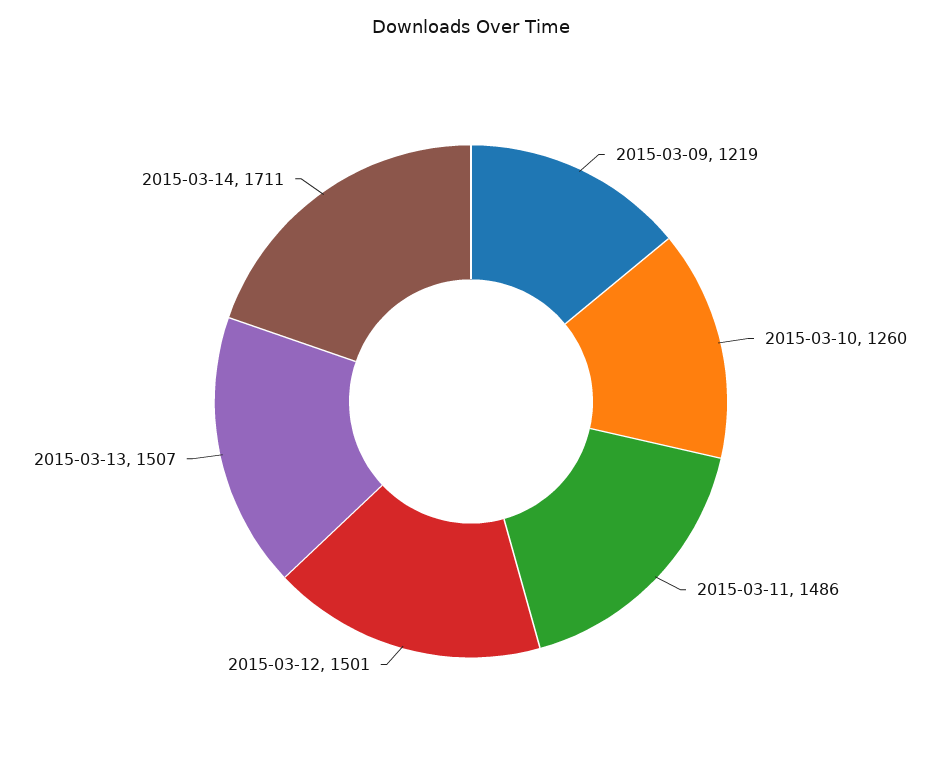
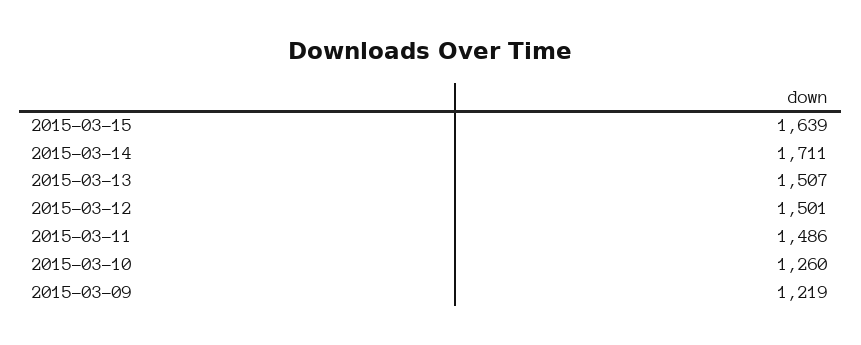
2015-03-15: none -> 1639

